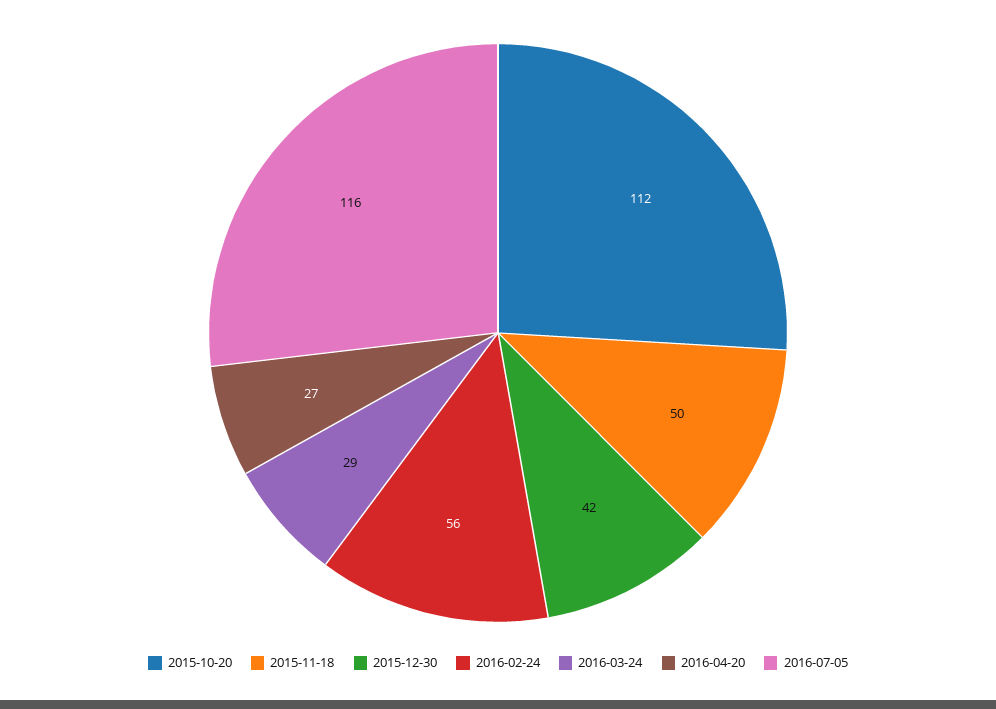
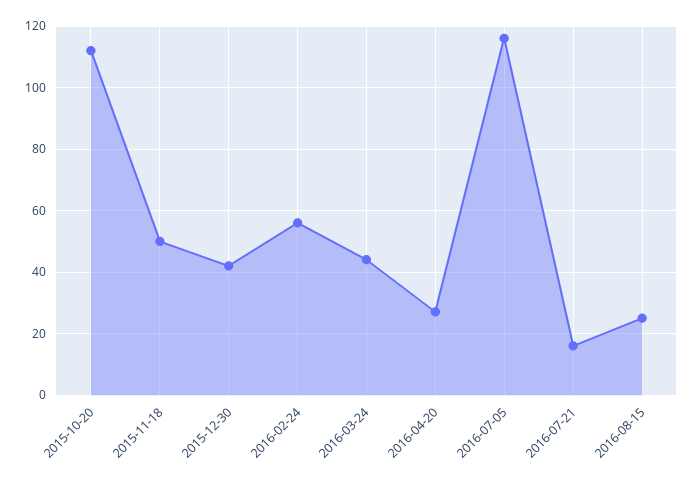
2016-03-24: 29 -> 45
2016-07-21: none -> 15
2016-08-15: none -> 25

